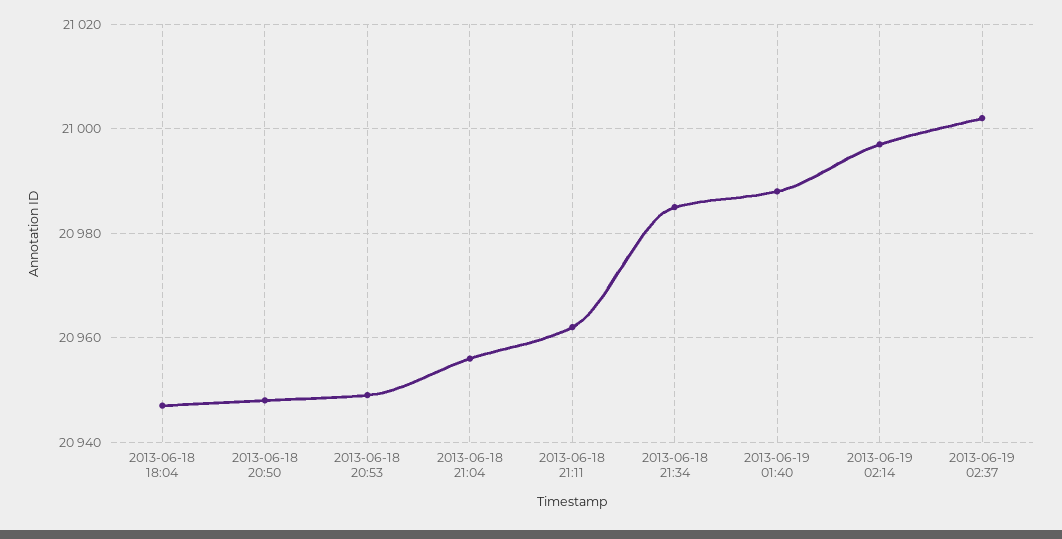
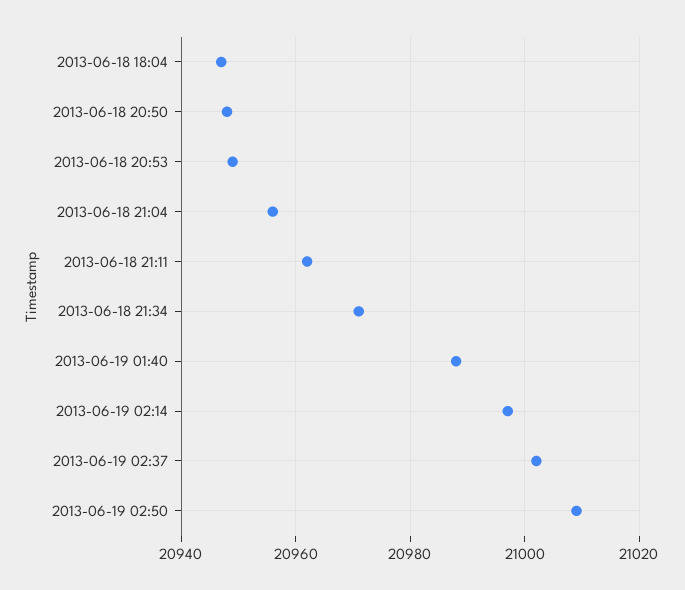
2013-06-18 21:34: 20985 -> 20970
2013-06-19 02:50: none -> 21010

